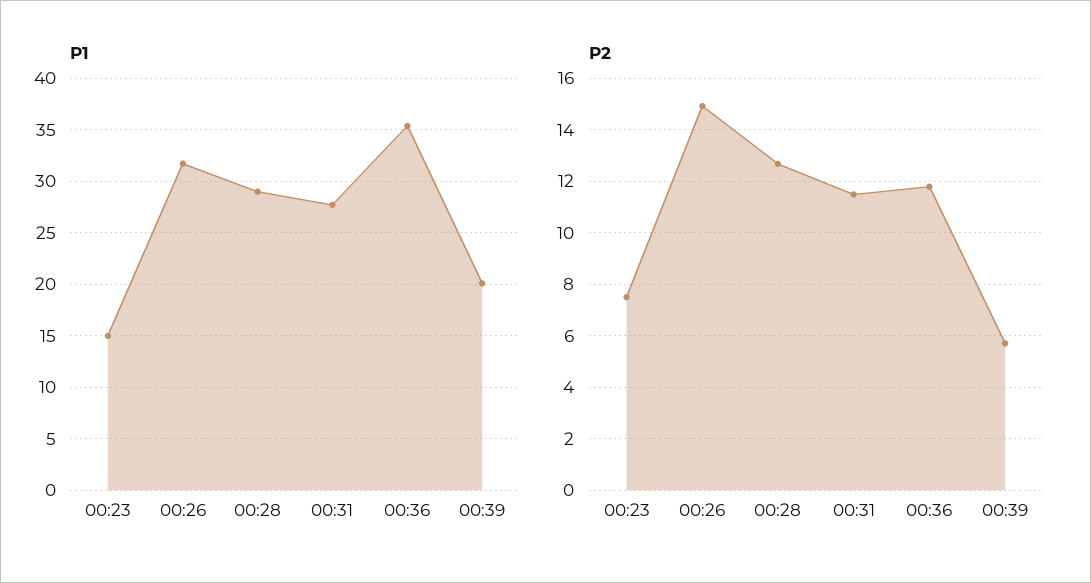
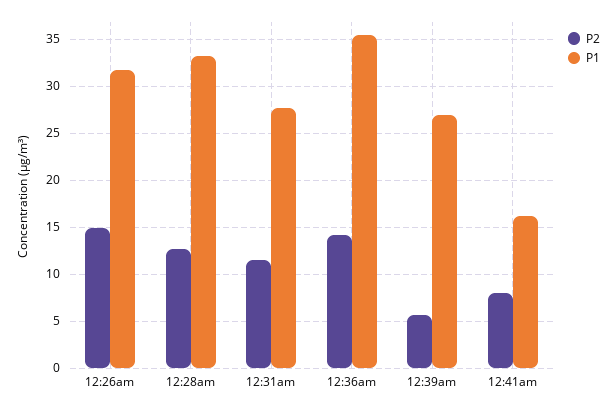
P1, 00:23: 15 -> none
P1, 00:28: 29 -> 33
P1, 00:39: 20 -> 27
P2, 00:23: 7.5 -> none
P2, 00:36: 11.75 -> 14
P2, 12:41am: none -> 8
P1, 12:41am: none -> 16

